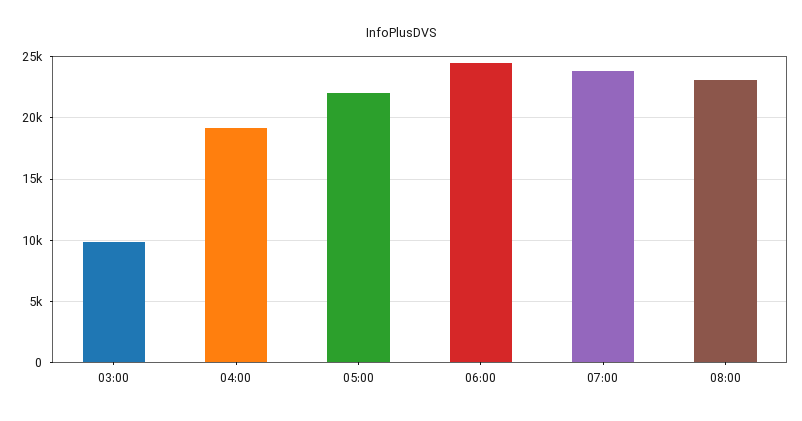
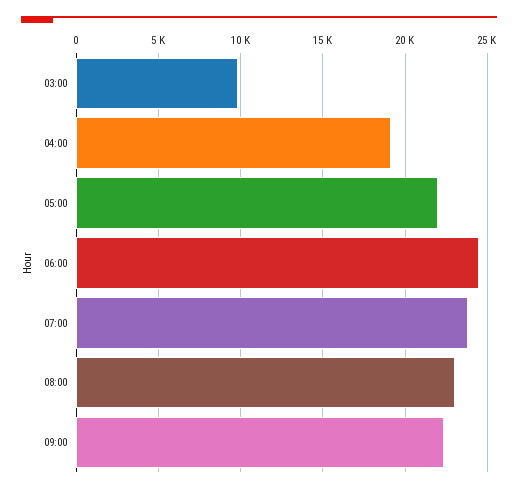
09:00: none -> 22500

